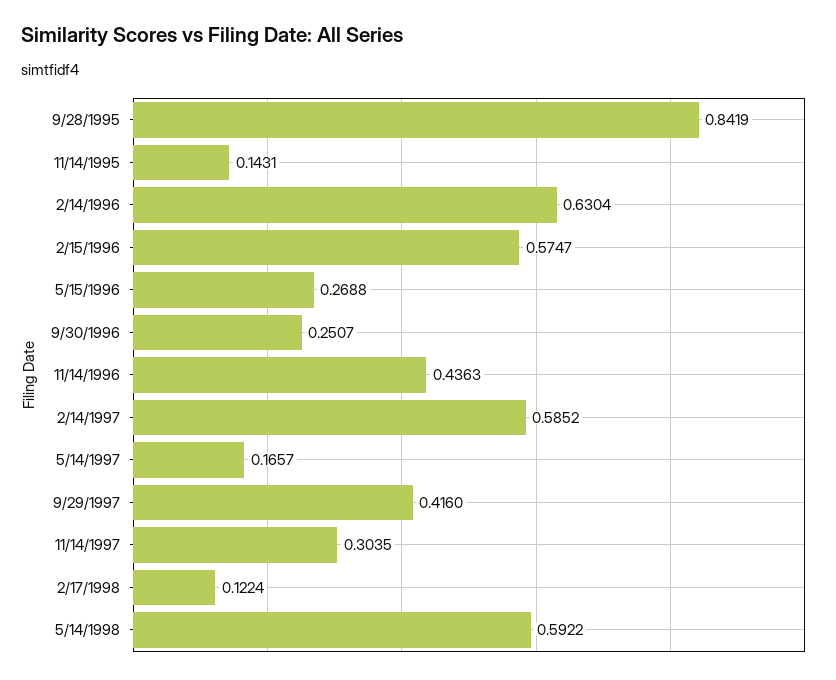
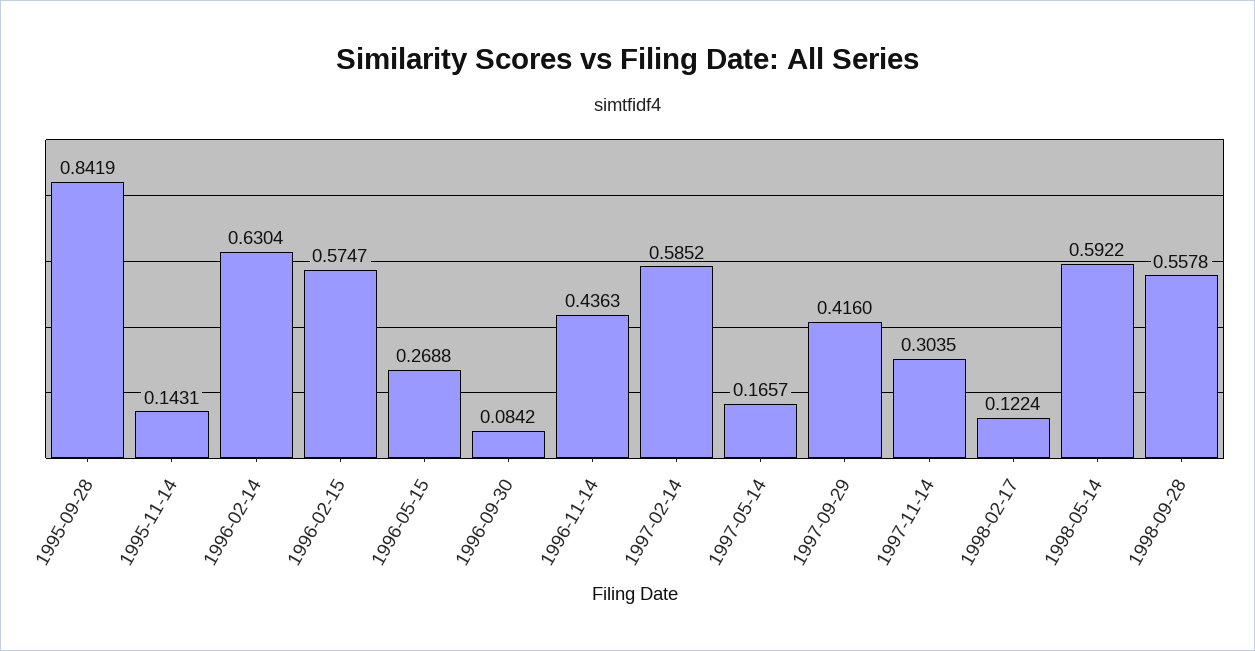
9/30/1996: 0.2507 -> 0.0842
1998-09-28: none -> 0.5578

